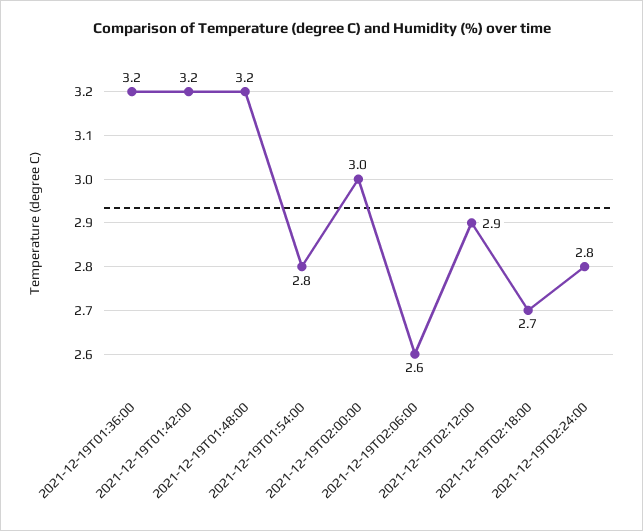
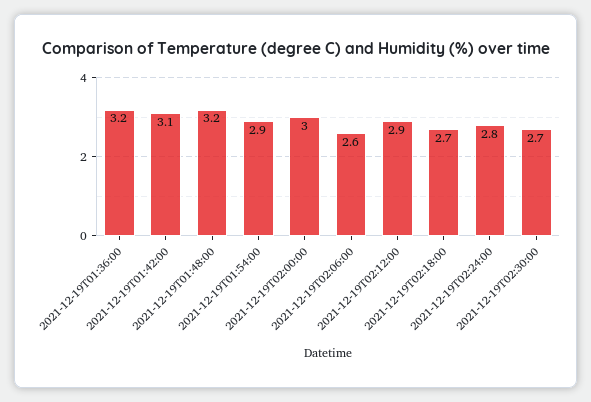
2021-12-19T01:42:00: 3.2 -> 3.1
2021-12-19T01:54:00: 2.8 -> 2.9
2021-12-19T02:30:00: none -> 2.7

